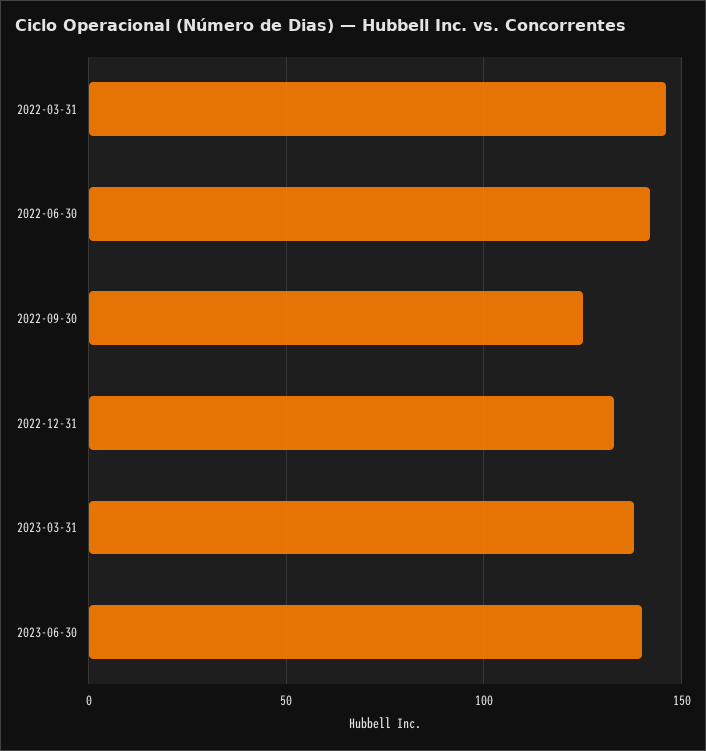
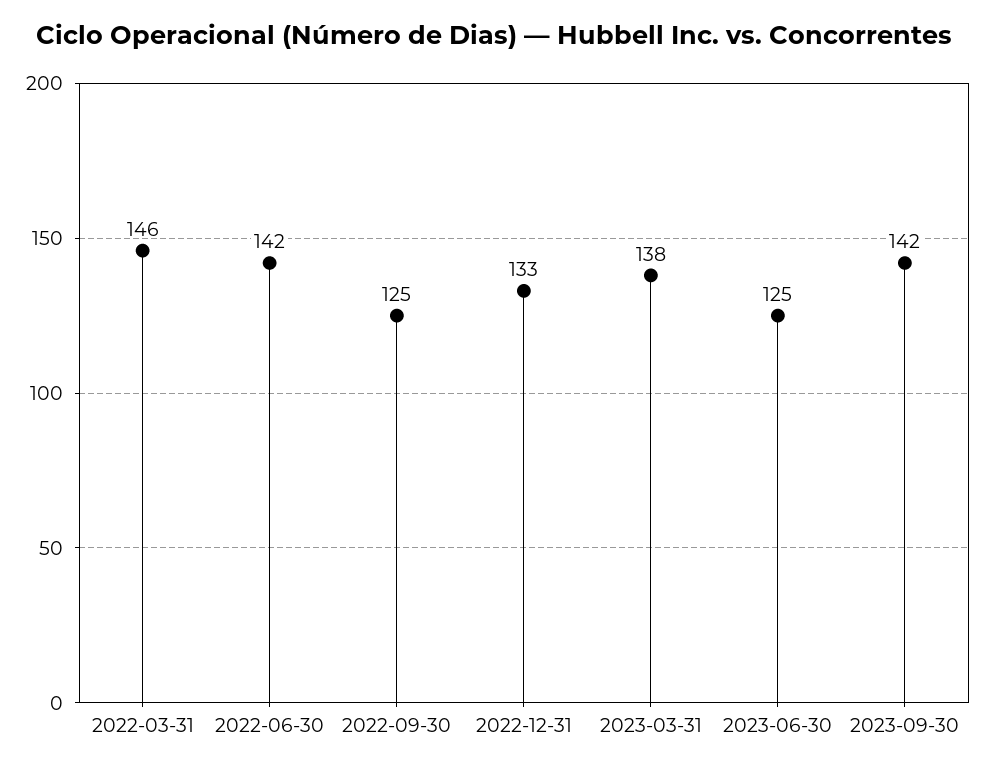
2023-06-30: 140 -> 125
2023-09-30: none -> 142

